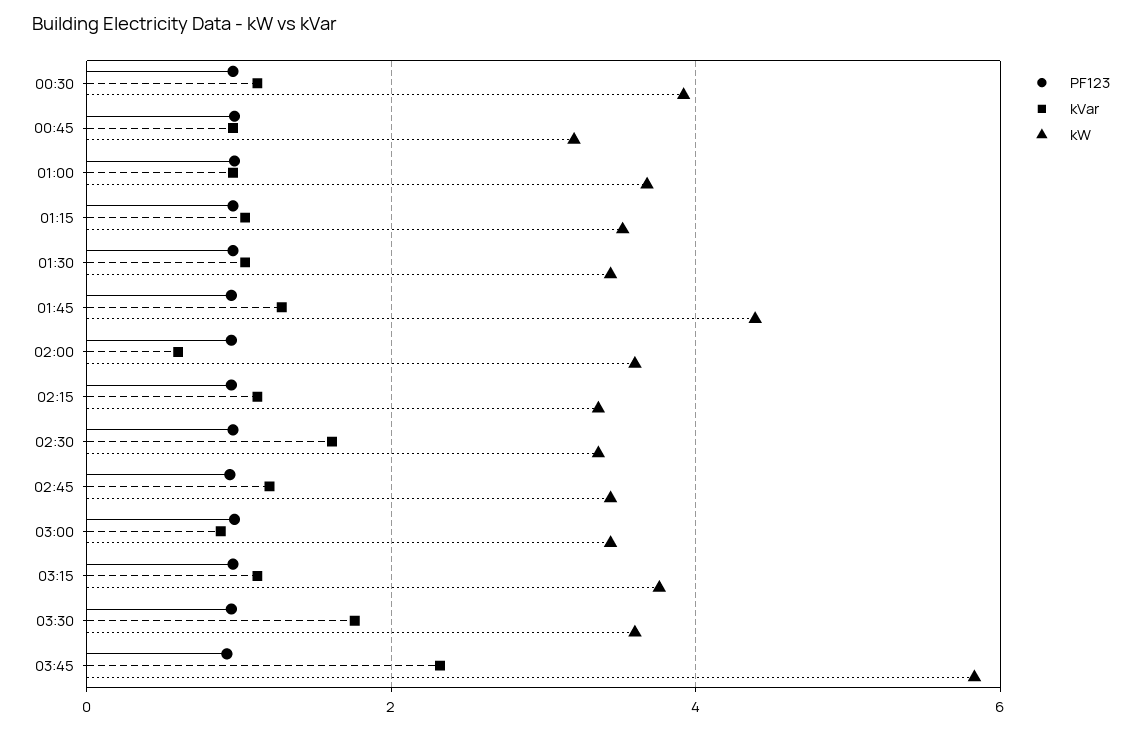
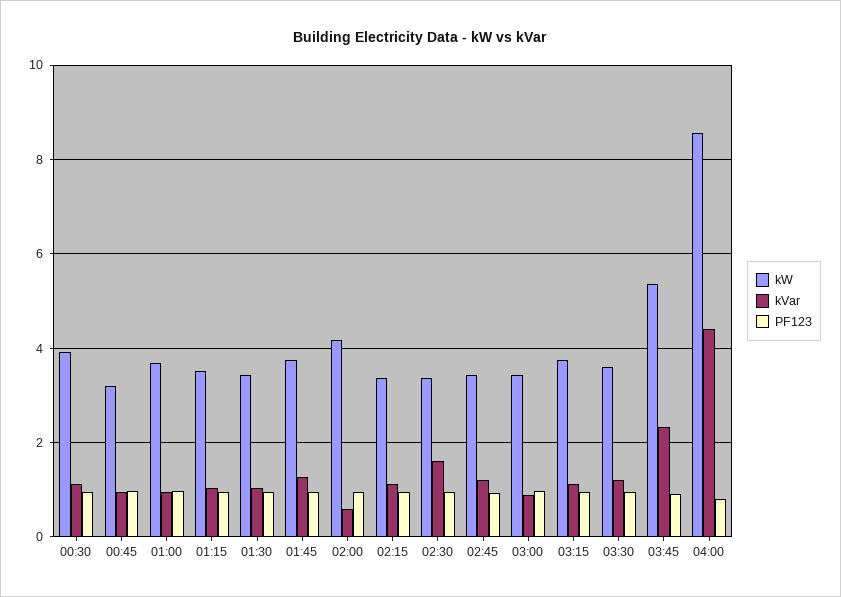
kW, 01:45: 4.4 -> 3.8
kW, 02:00: 3.6 -> 4.2
kVar, 03:30: 1.8 -> 1.2
kW, 03:45: 5.8 -> 5.4
kW, 04:00: none -> 8.6
kVar, 04:00: none -> 4.4
PF123, 04:00: none -> 0.8

